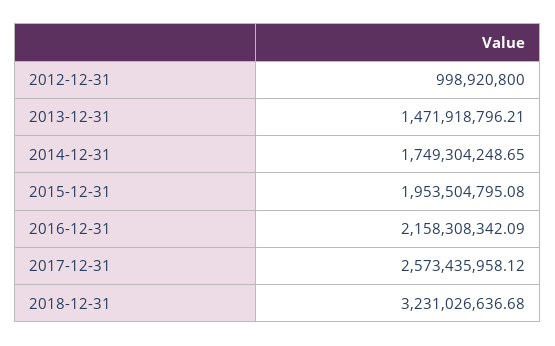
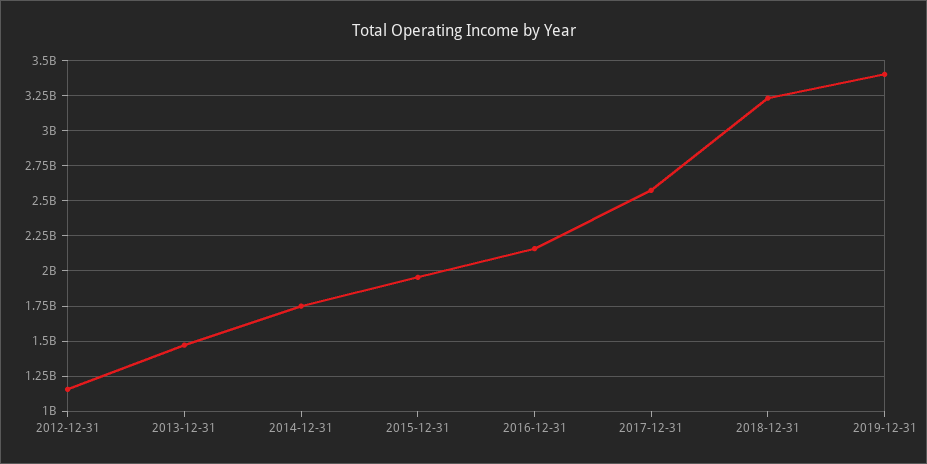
2012-12-31: 998920800 -> 1150000000
2019-12-31: none -> 3400000000

